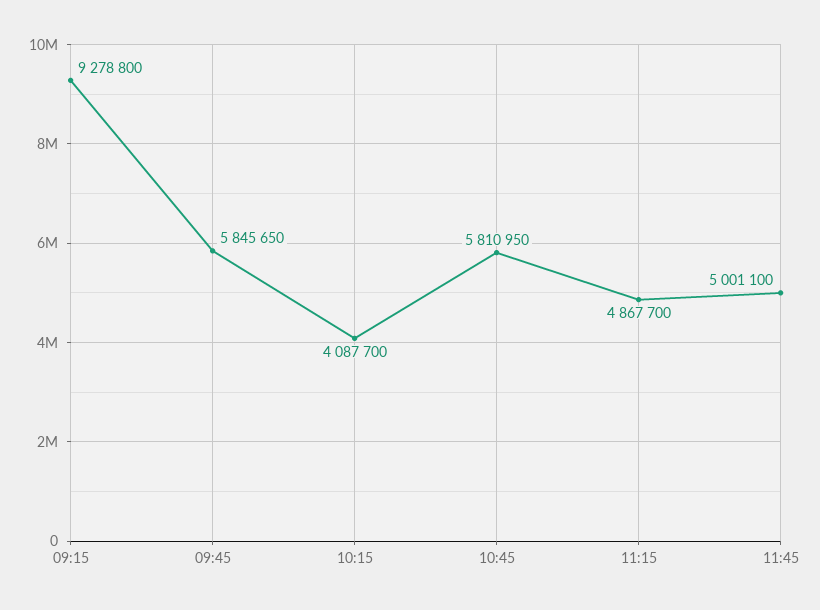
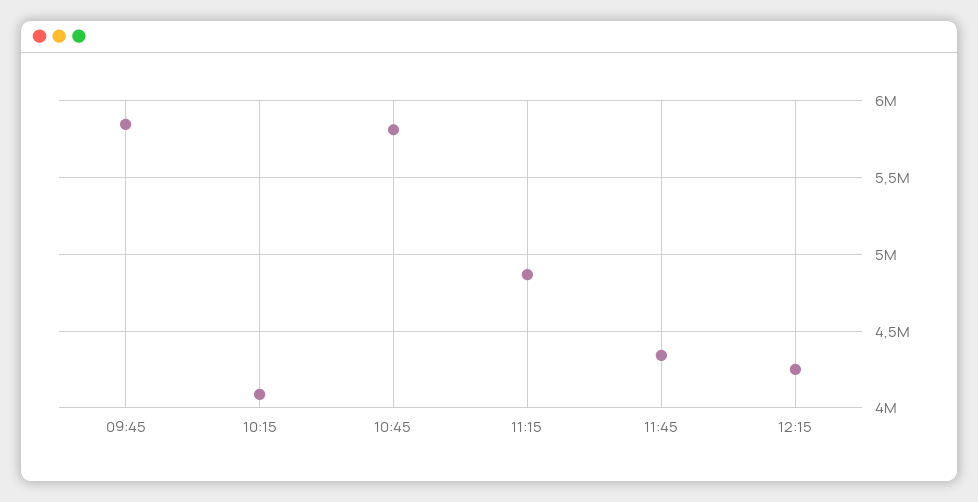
09:15: 9278800 -> none
11:45: 5001100 -> 4350000
12:15: none -> 4250000

